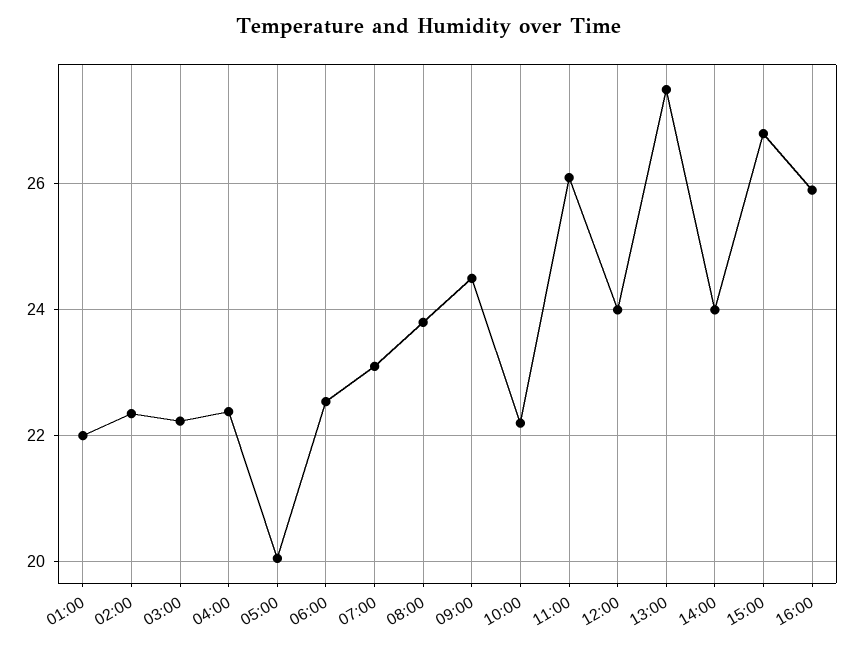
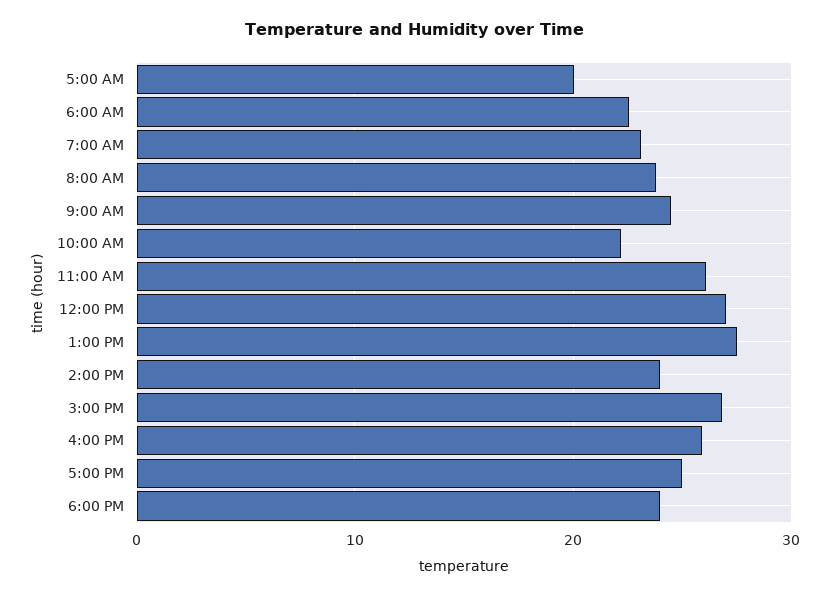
01:00: 22 -> none
02:00: 22.4 -> none
03:00: 22.2 -> none
04:00: 22.4 -> none
12:00: 24 -> 27
5:00 PM: none -> 25
6:00 PM: none -> 24

